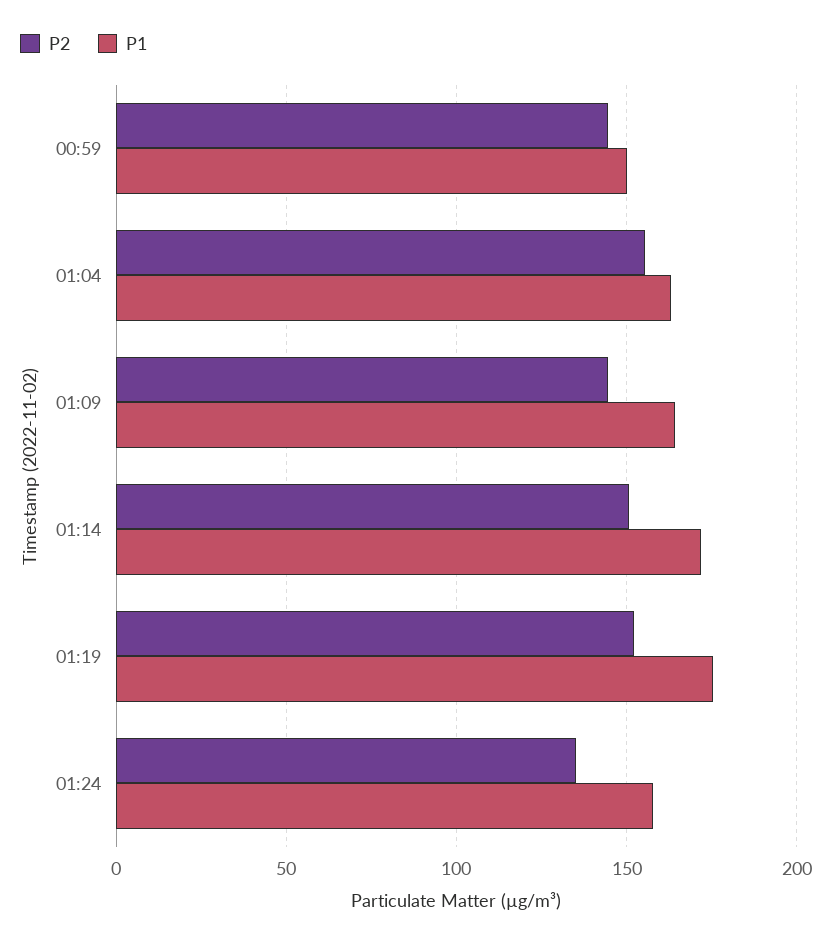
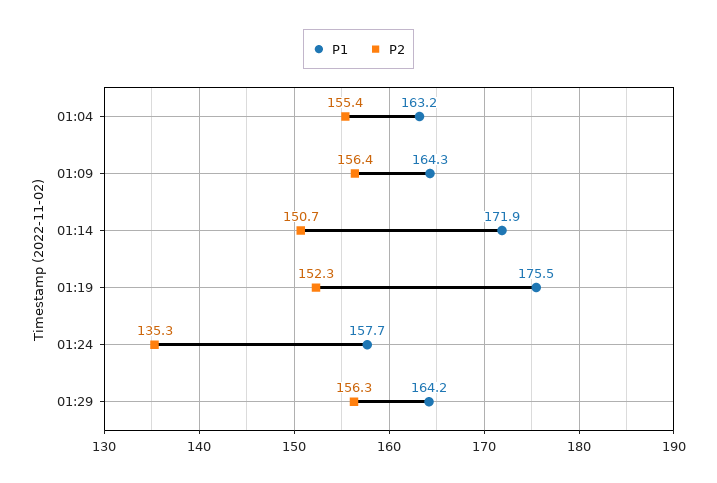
P2, 00:59: 145 -> none
P1, 00:59: 150 -> none
P2, 01:09: 145 -> 156.4
P1, 01:29: none -> 164.2
P2, 01:29: none -> 156.3

